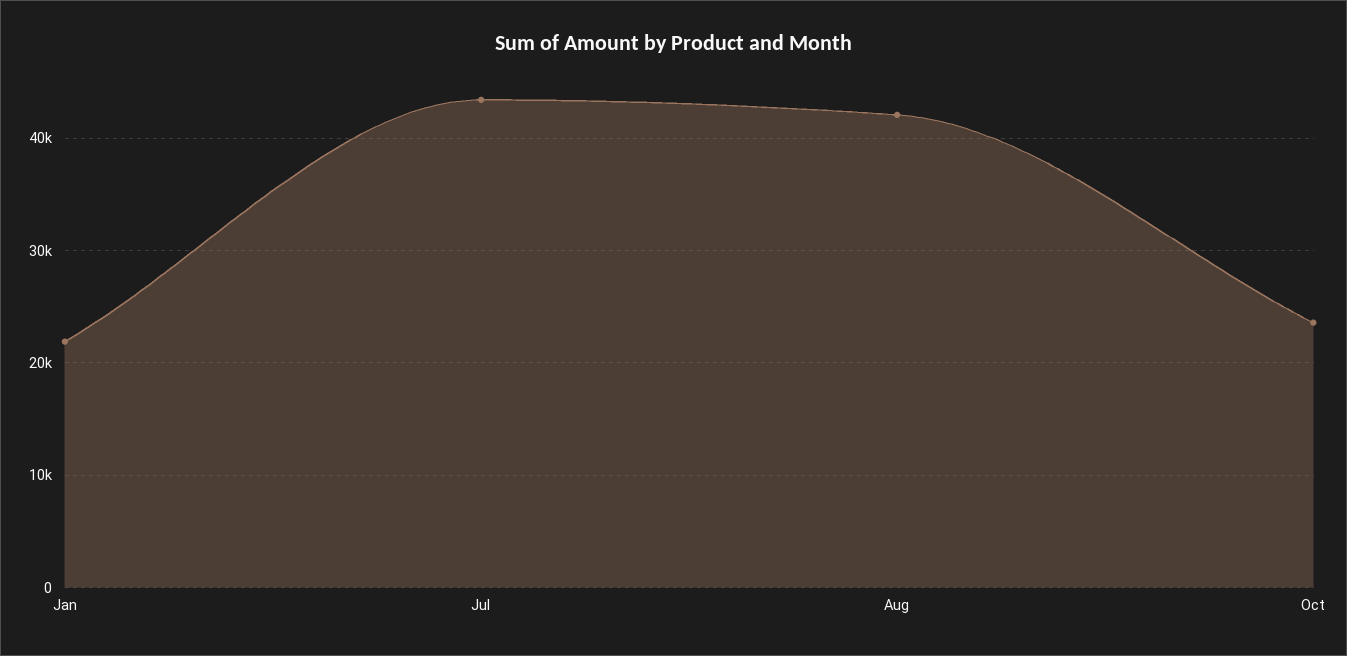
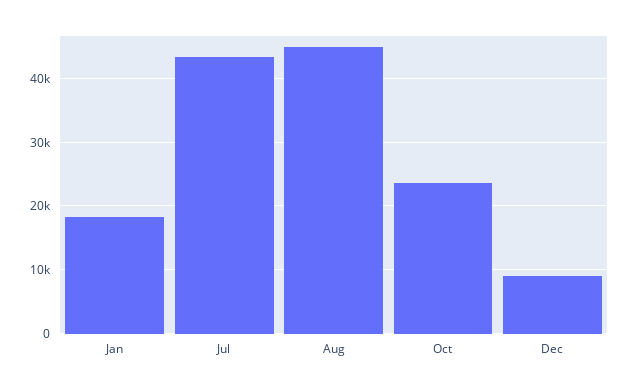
Jan: 22000 -> 18000
Aug: 42000 -> 45000
Dec: none -> 9000

